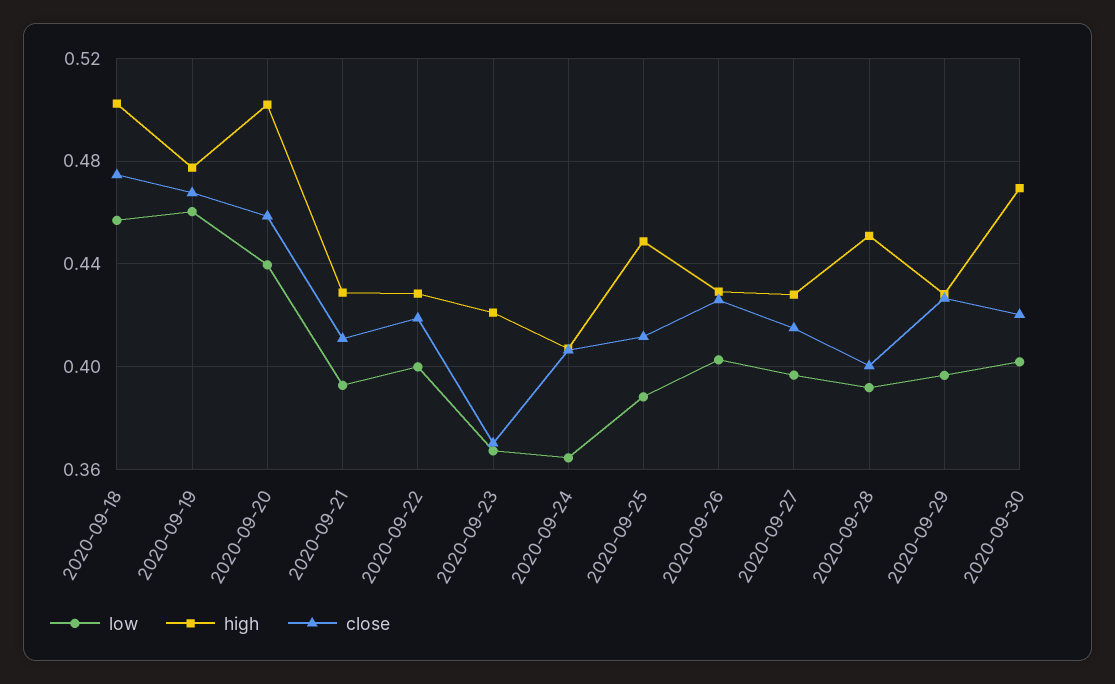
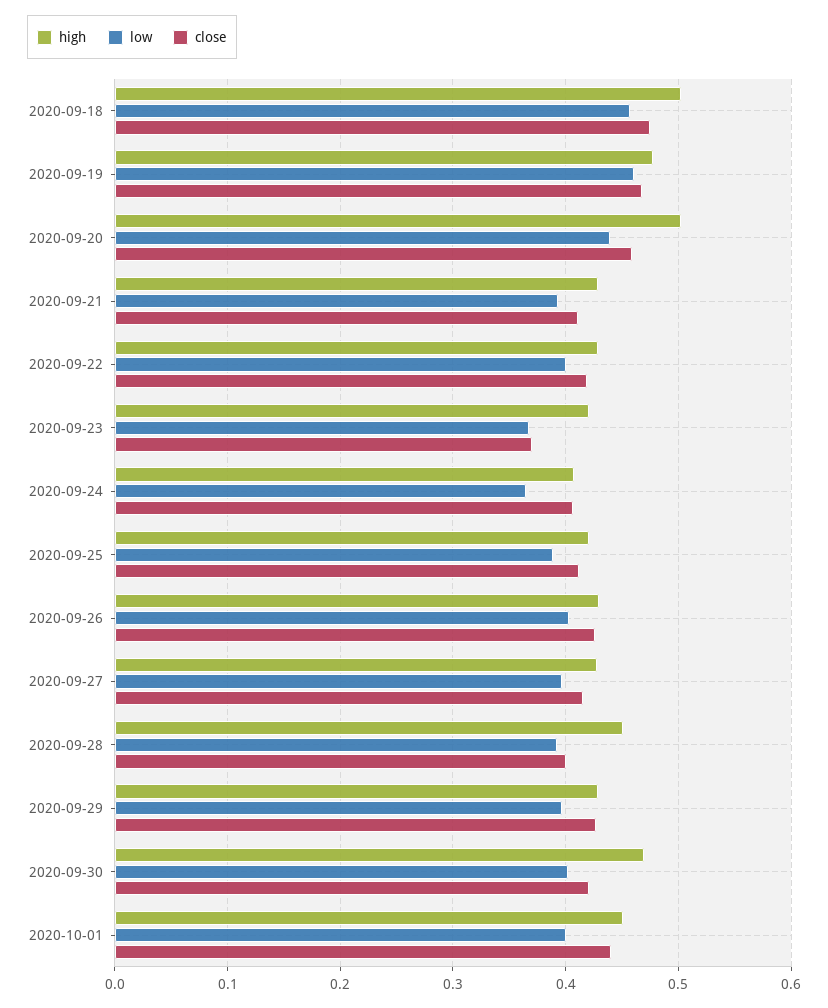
high, 2020-09-25: 0.45 -> 0.42
high, 2020-10-01: none -> 0.45
low, 2020-10-01: none -> 0.4
close, 2020-10-01: none -> 0.44

